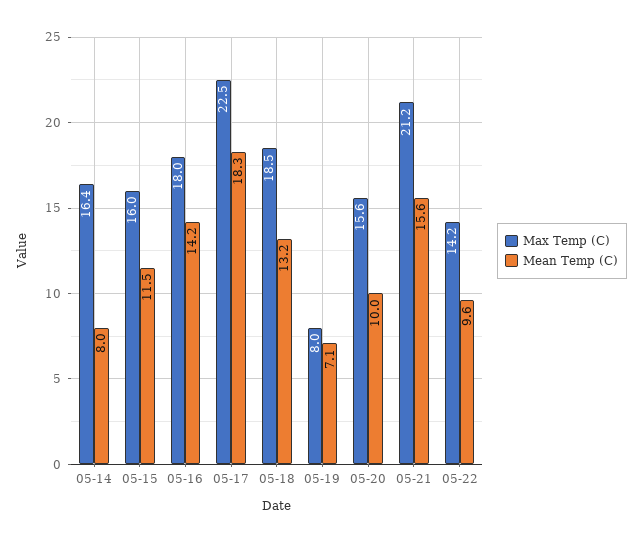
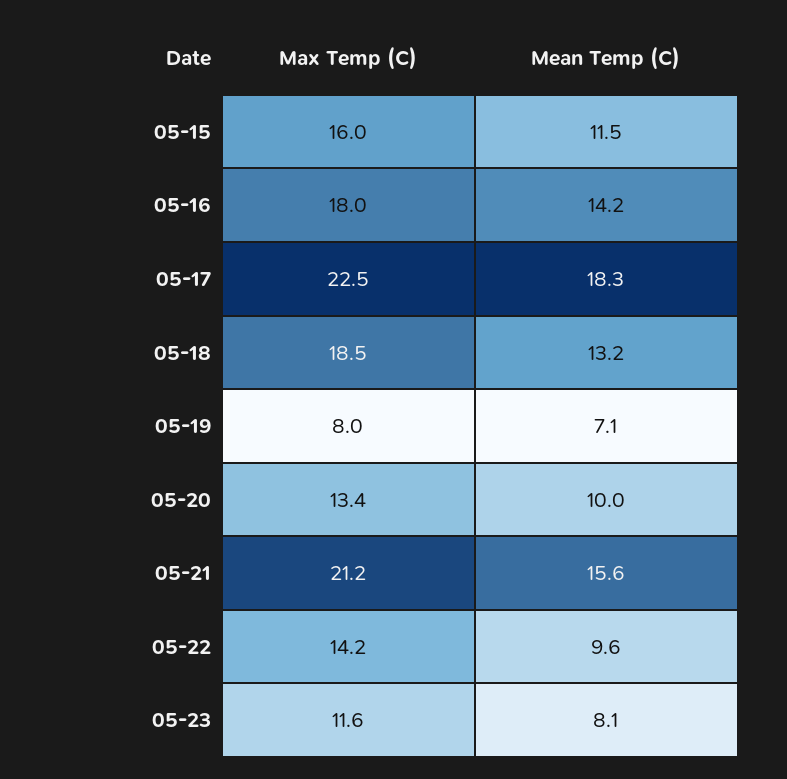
Max Temp (C), 05-14: 16.4 -> none
Mean Temp (C), 05-14: 8 -> none
Max Temp (C), 05-20: 15.6 -> 13.4
Max Temp (C), 05-23: none -> 11.6
Mean Temp (C), 05-23: none -> 8.1

